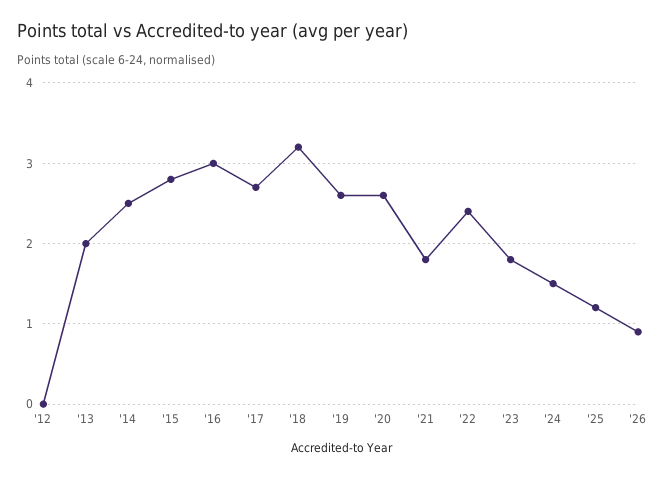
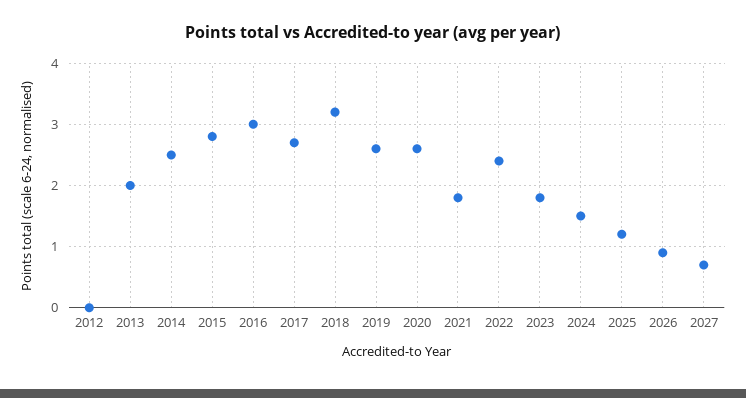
2027: none -> 0.7

